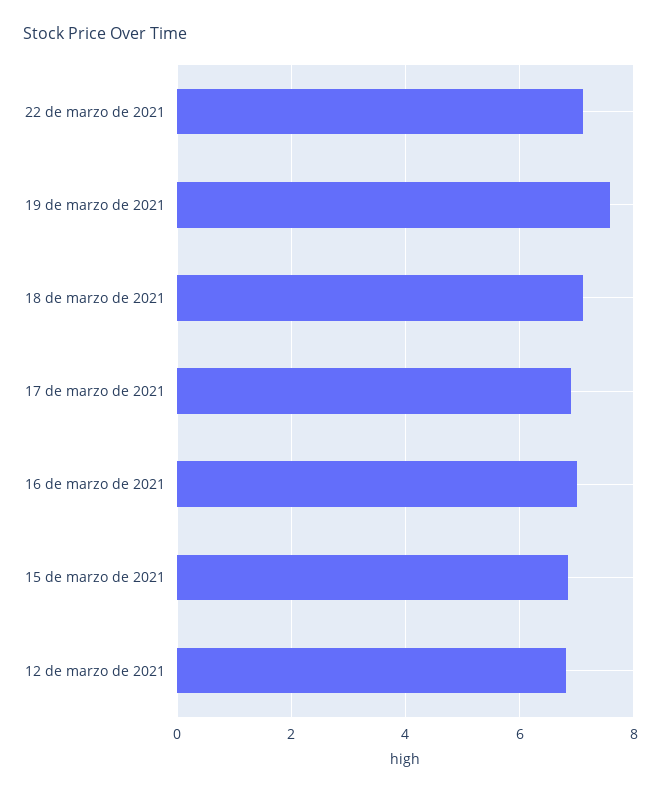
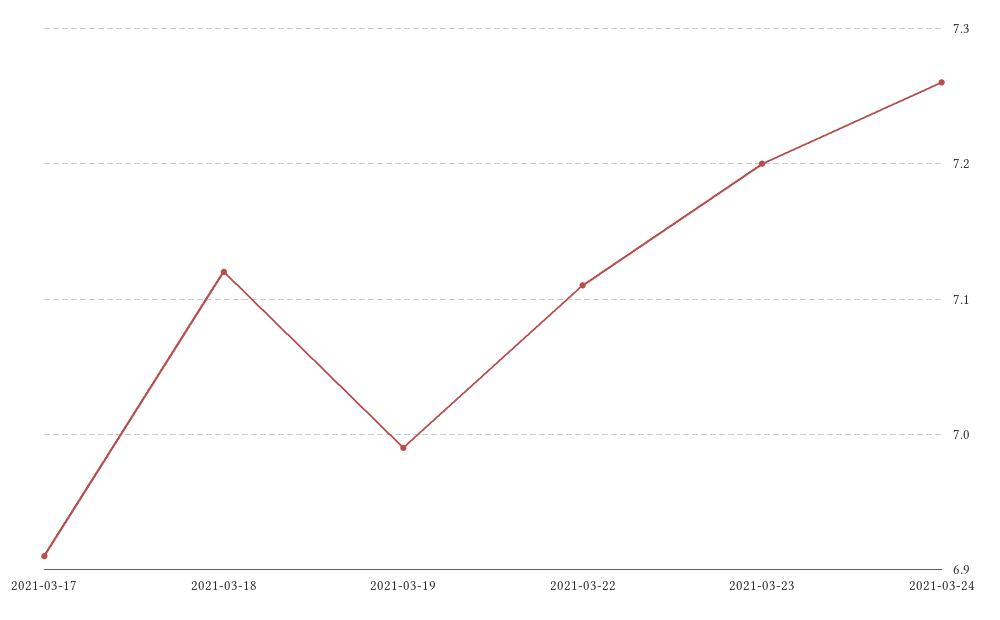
19 de marzo de 2021: 7.6 -> 6.99
16 de marzo de 2021: 7 -> none
15 de marzo de 2021: 6.8 -> none
12 de marzo de 2021: 6.8 -> none
2021-03-23: none -> 7.2
2021-03-24: none -> 7.26

